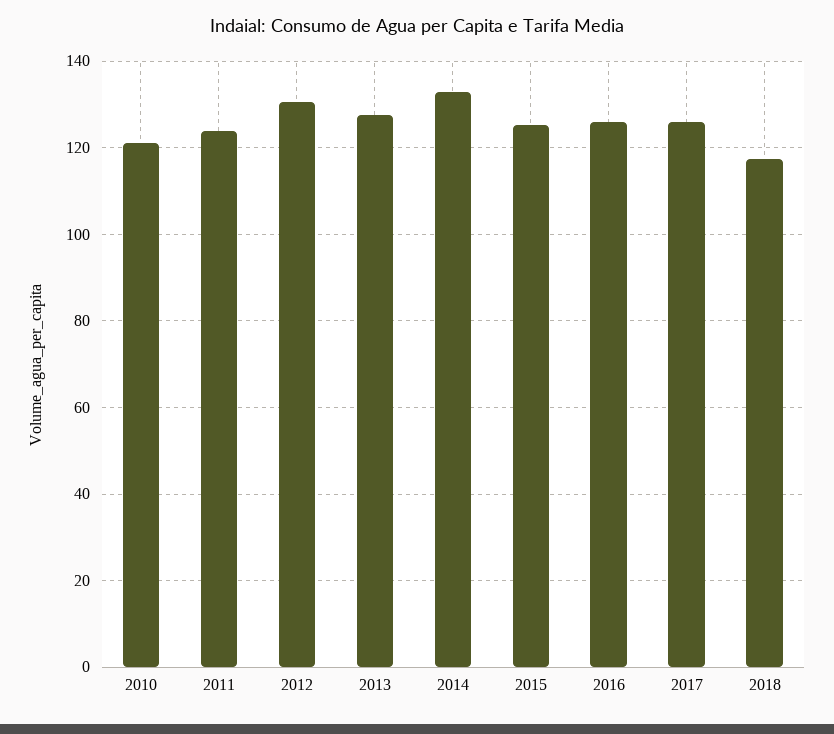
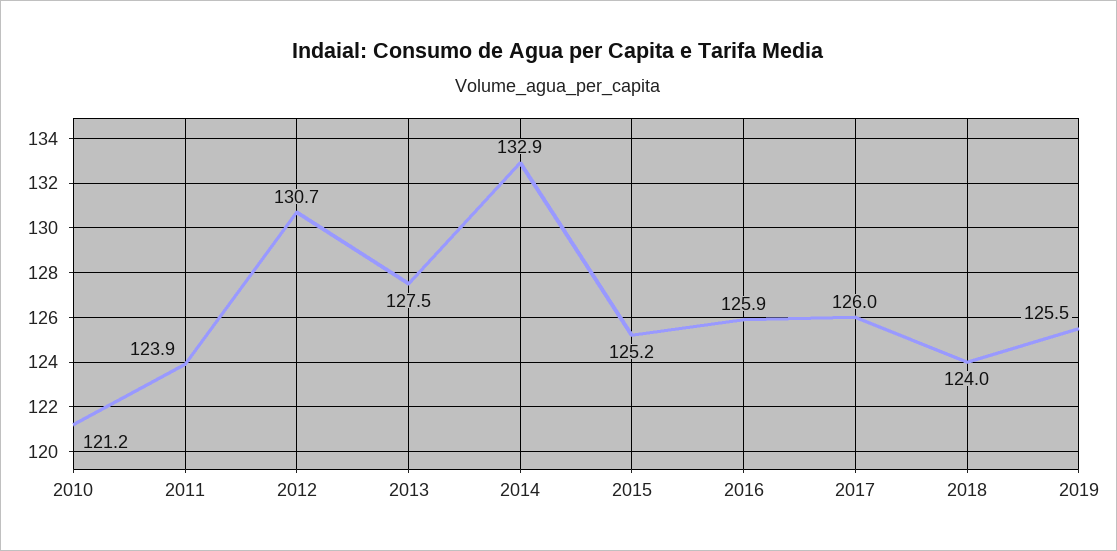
2018: 118 -> 124
2019: none -> 125.5

